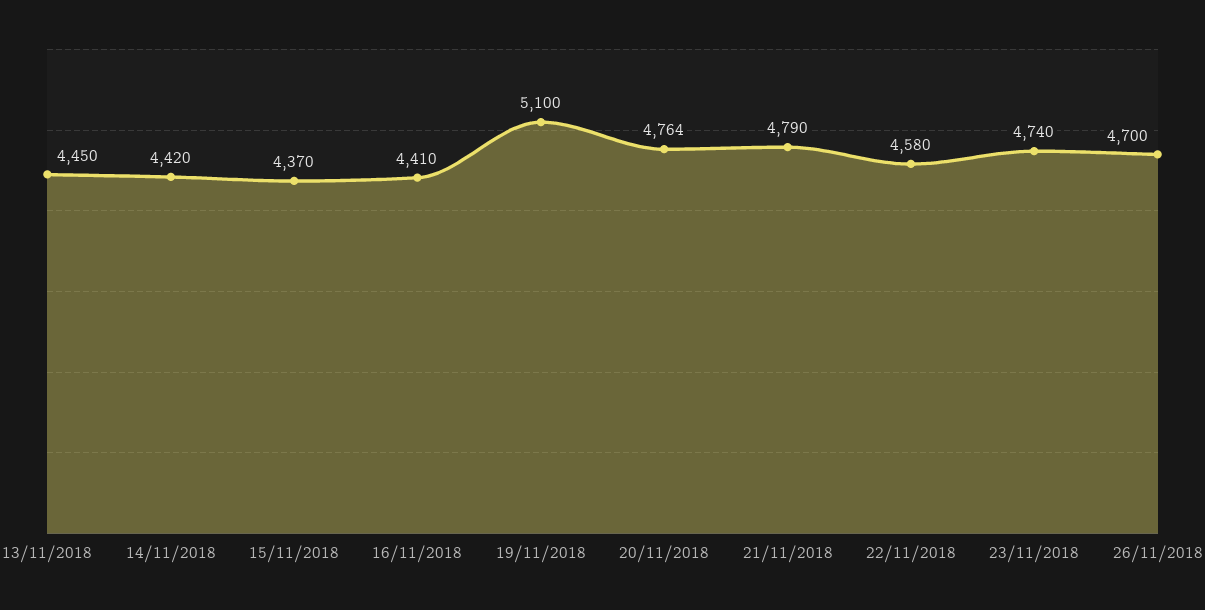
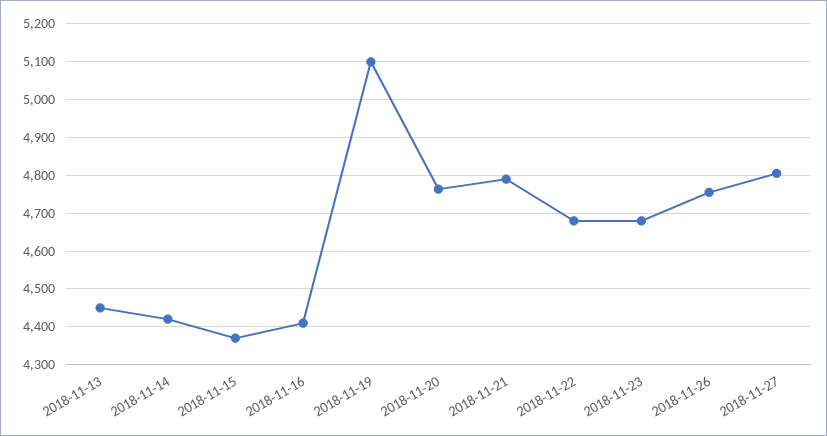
22/11/2018: 4580 -> 4680
23/11/2018: 4740 -> 4680
26/11/2018: 4700 -> 4760
2018-11-27: none -> 4800

